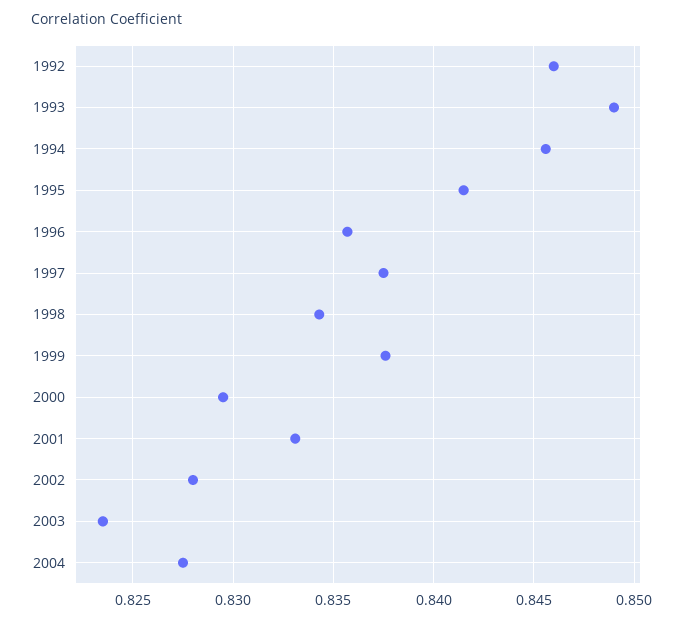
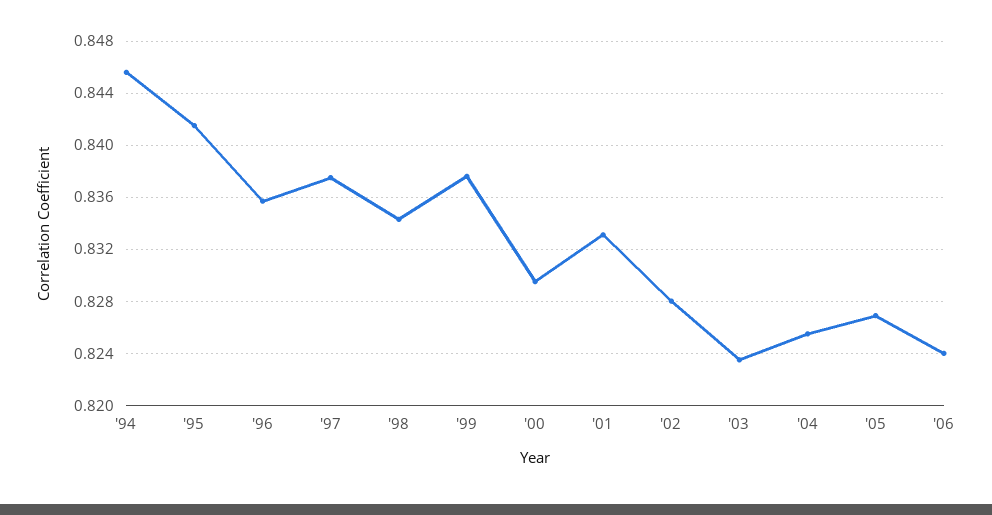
1992: 0.846 -> none
1993: 0.849 -> none
2004: 0.8275 -> 0.8255
'05: none -> 0.827
'06: none -> 0.824

